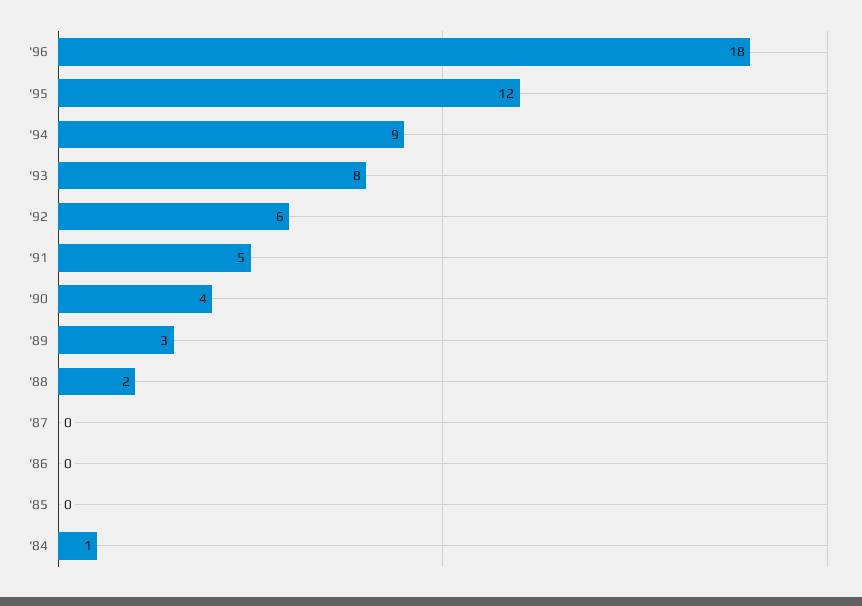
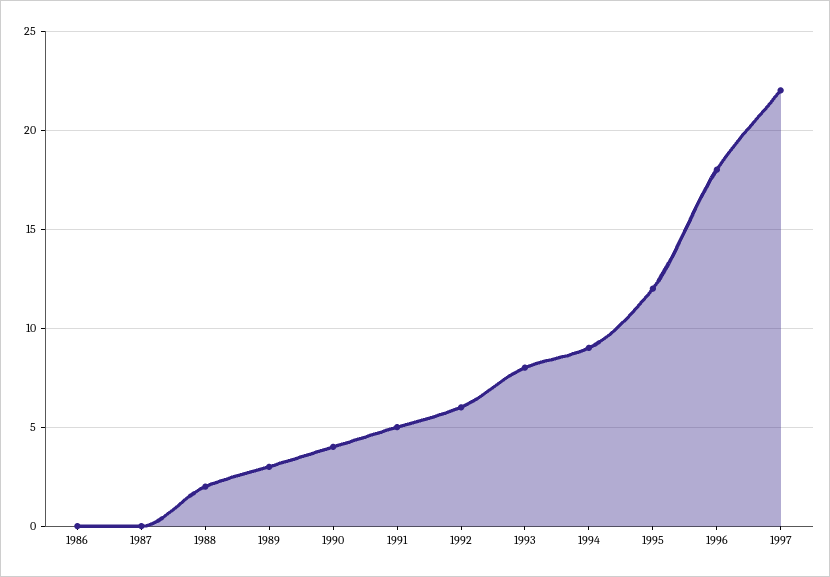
'85: 0 -> none
'84: 1 -> none
1997: none -> 22

